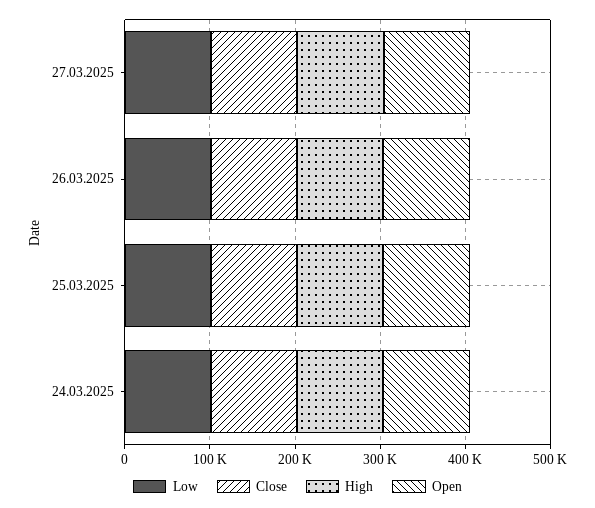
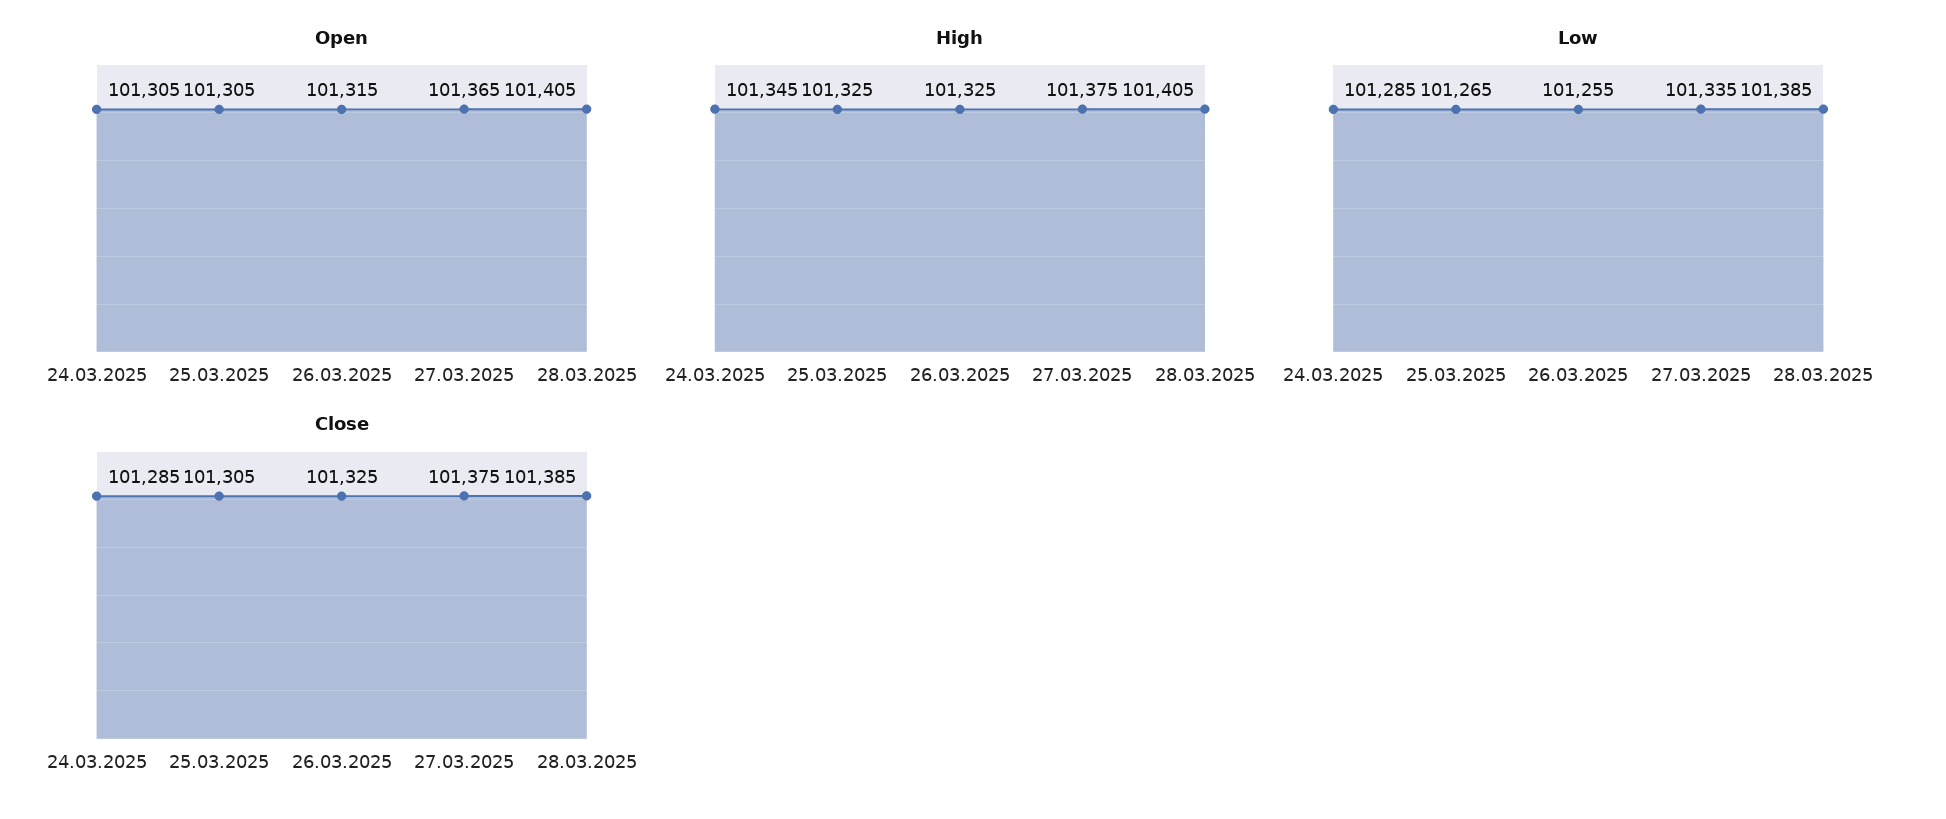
Open, 28.03.2025: none -> 101405
High, 28.03.2025: none -> 101405
Low, 28.03.2025: none -> 101385
Close, 28.03.2025: none -> 101385

